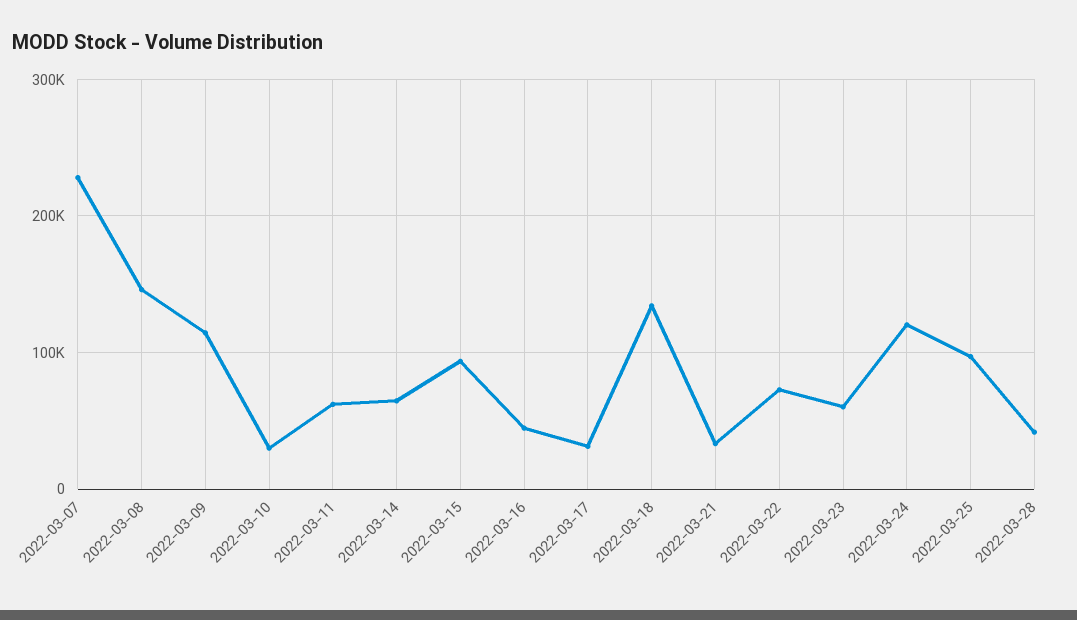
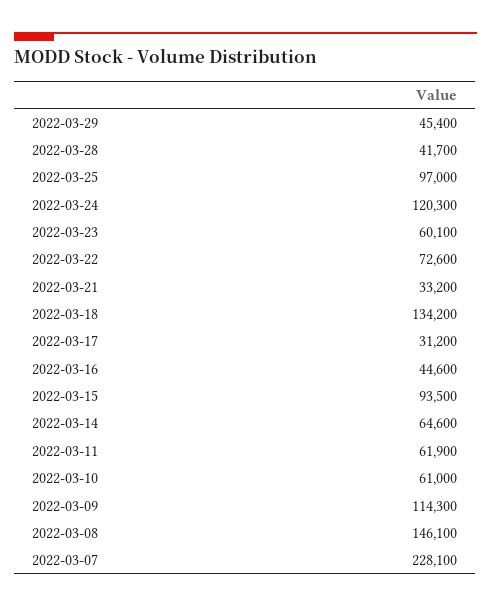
2022-03-10: 30000 -> 61000
2022-03-29: none -> 45400

